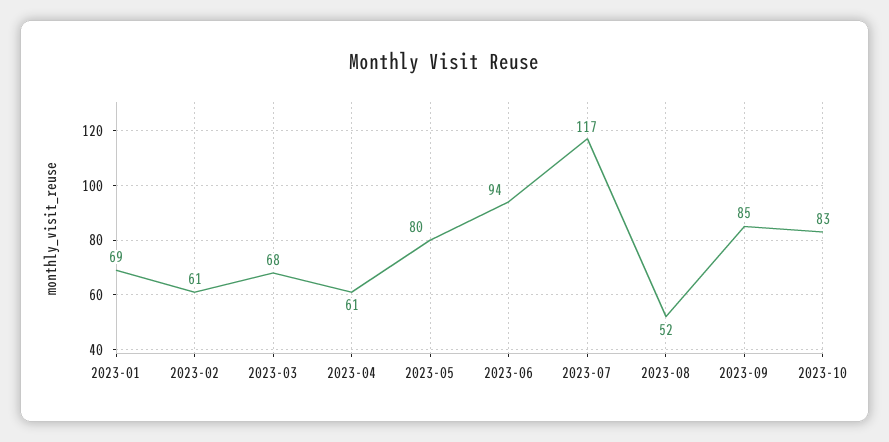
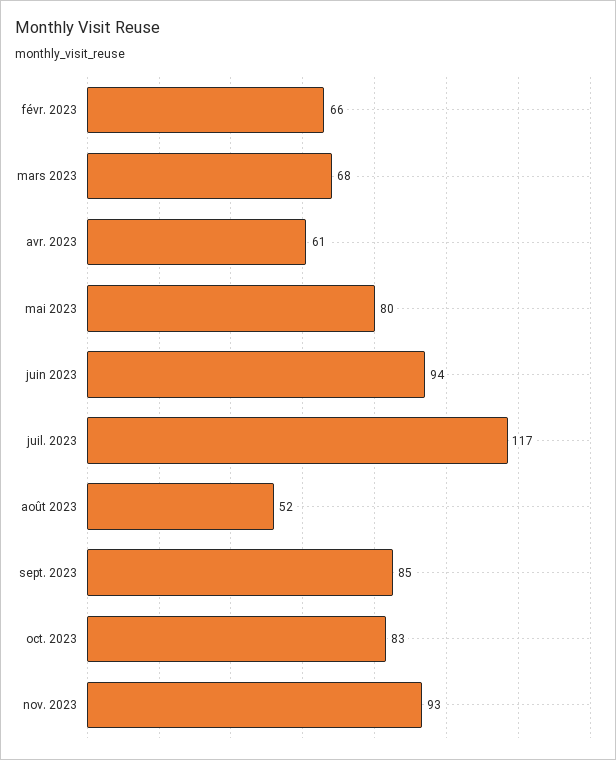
2023-01: 69 -> none
2023-02: 61 -> 66
nov. 2023: none -> 93

